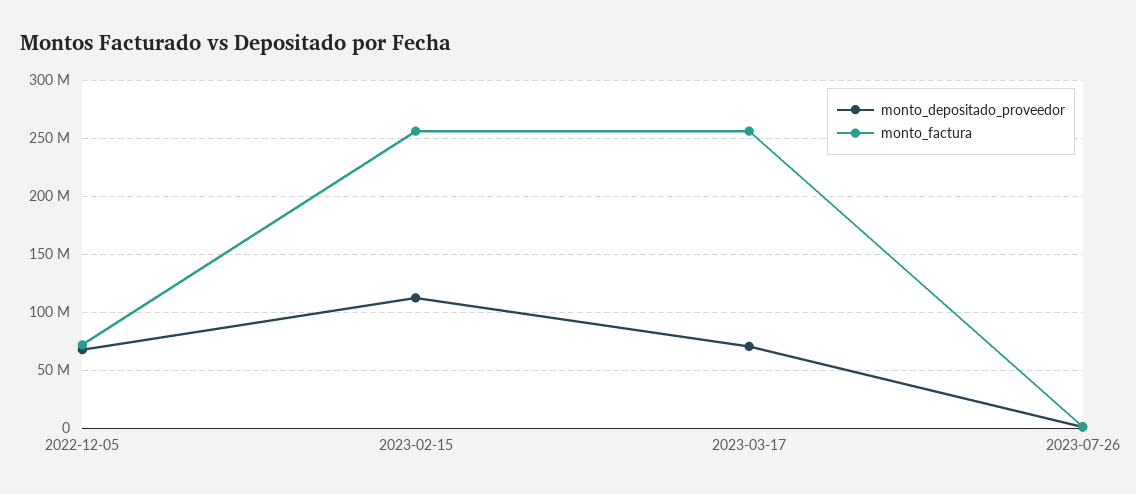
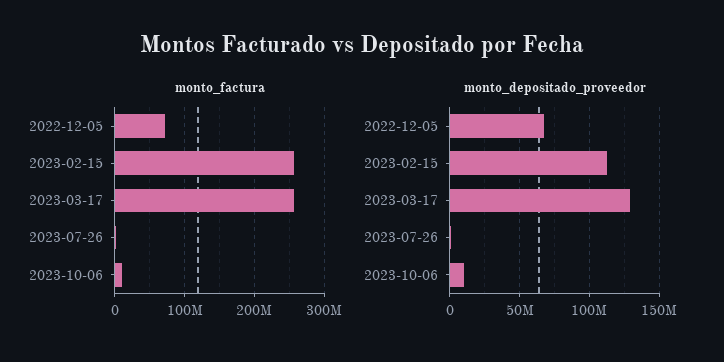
monto_depositado_proveedor, 2023-03-17: 70000000 -> 130000000
monto_factura, 2023-10-06: none -> 10000000
monto_depositado_proveedor, 2023-10-06: none -> 10000000

